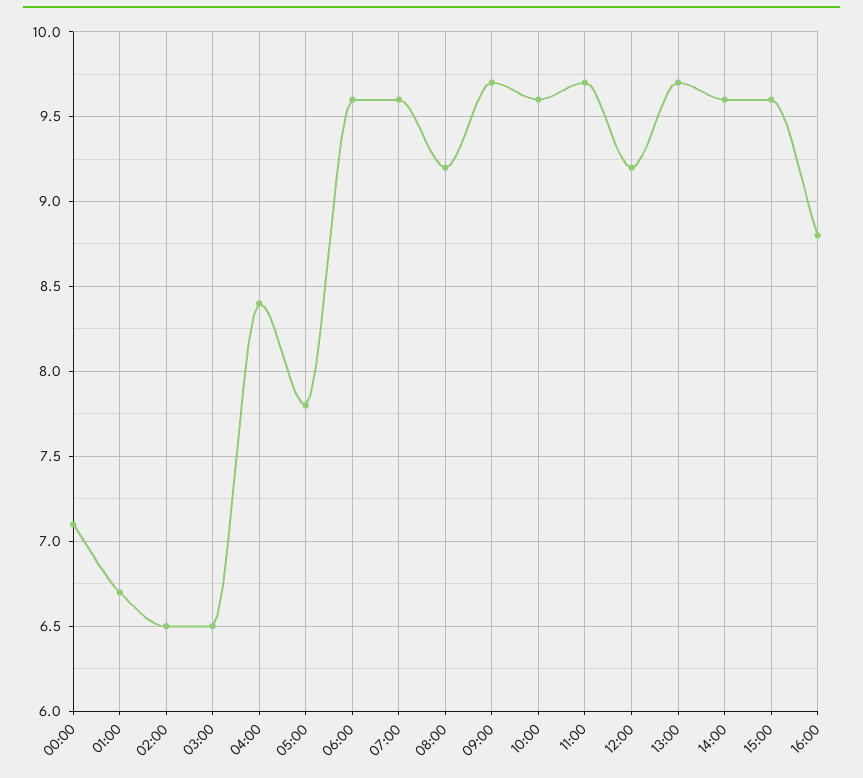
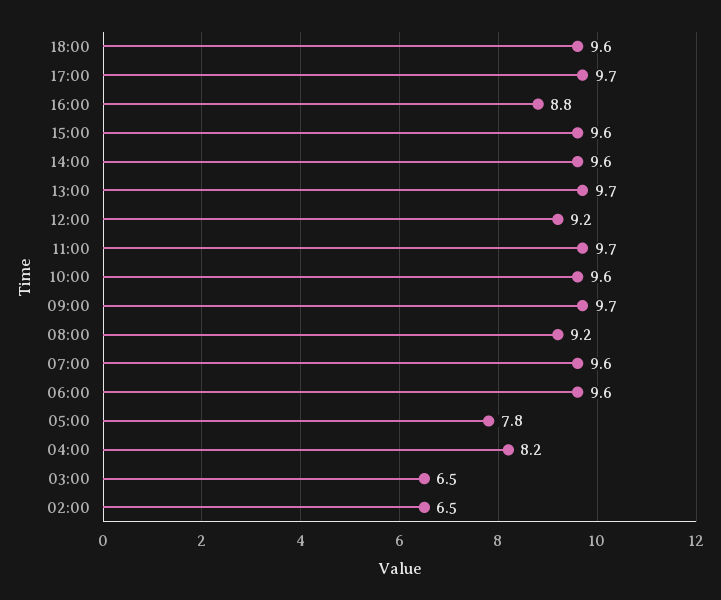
00:00: 7.1 -> none
01:00: 6.7 -> none
04:00: 8.4 -> 8.2
18:00: none -> 9.6
17:00: none -> 9.7

